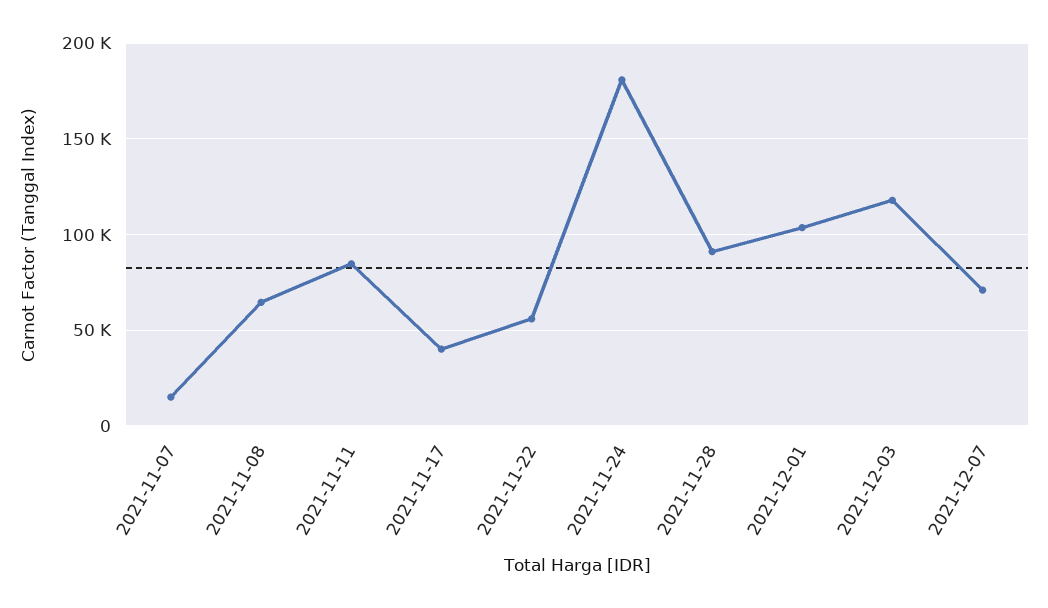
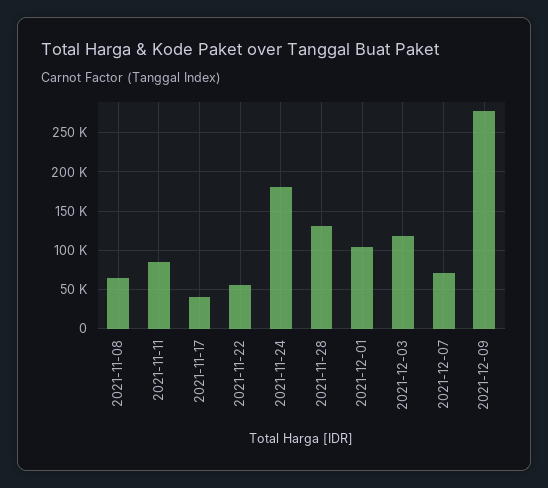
2021-11-07: 15000 -> none
2021-11-28: 90000 -> 130000
2021-12-09: none -> 280000

